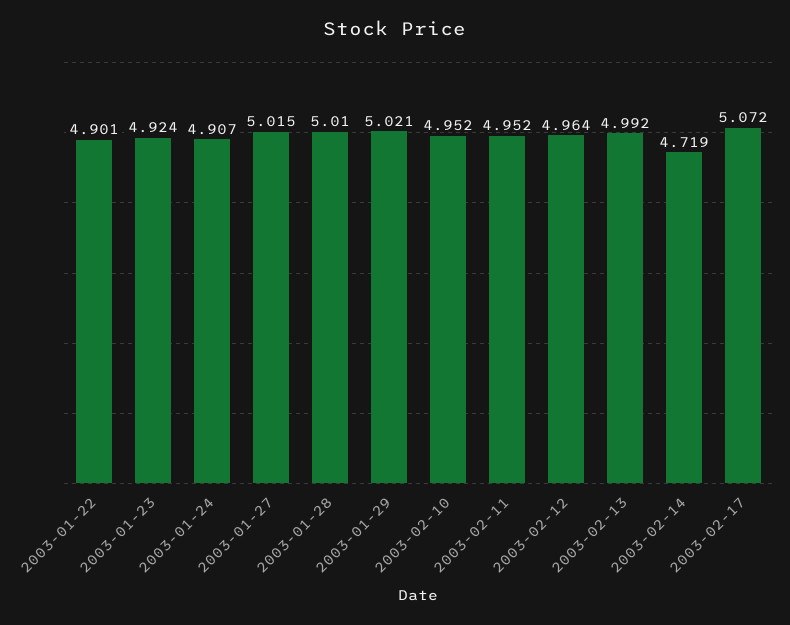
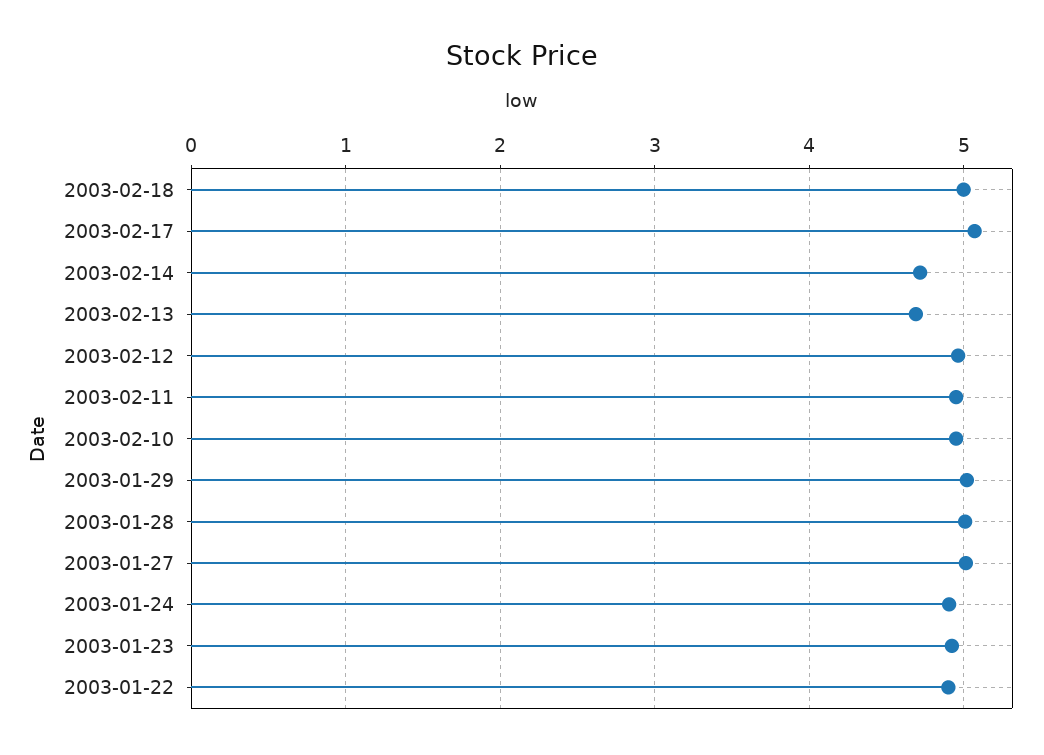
2003-02-13: 4.992 -> 4.7
2003-02-18: none -> 5

